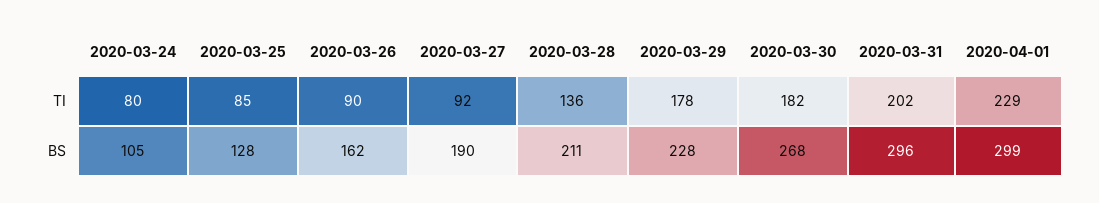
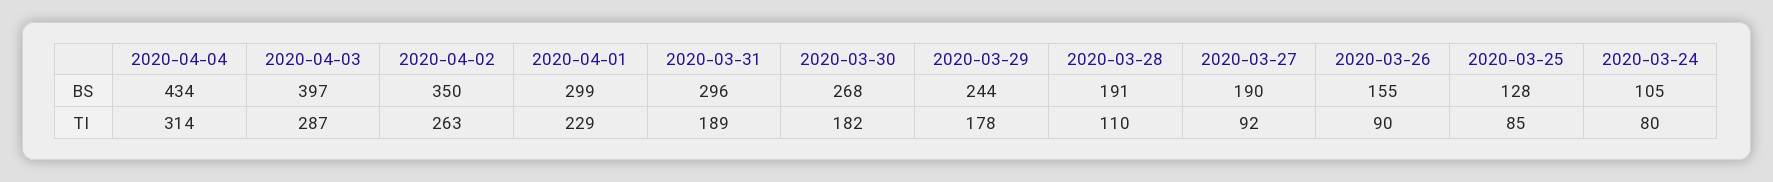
2020-03-28, TI: 136 -> 110
2020-03-31, TI: 202 -> 189
2020-03-26, BS: 162 -> 155
2020-03-28, BS: 211 -> 191
2020-03-29, BS: 228 -> 244
2020-04-04, BS: none -> 434
2020-04-03, BS: none -> 397
2020-04-02, BS: none -> 350
2020-04-04, TI: none -> 314
2020-04-03, TI: none -> 287
2020-04-02, TI: none -> 263

